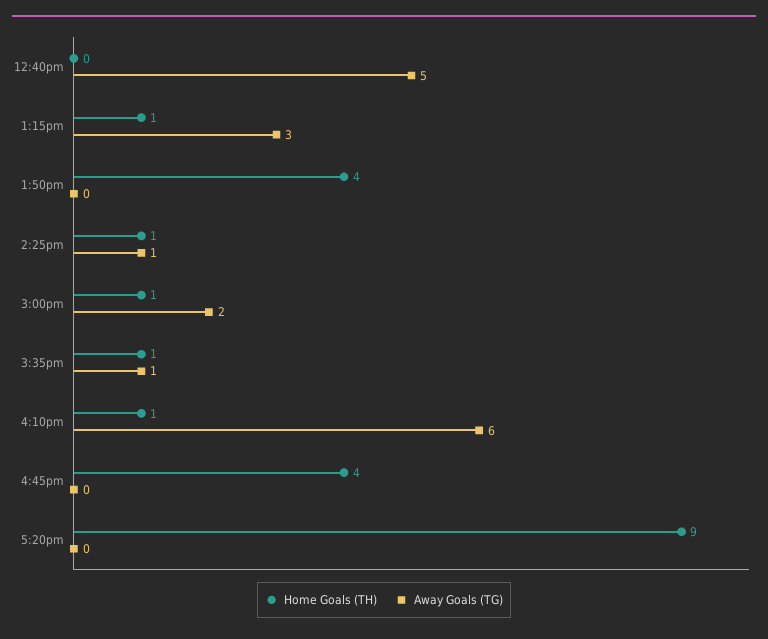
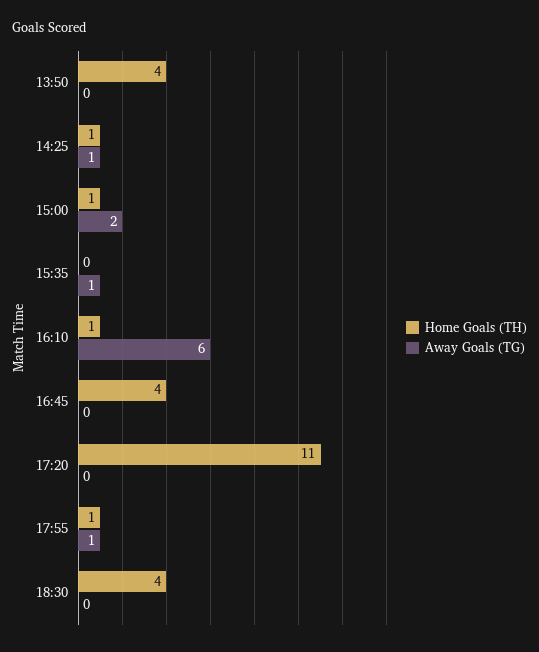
Home Goals (TH), 12:40pm: 0 -> none
Away Goals (TG), 12:40pm: 5 -> none
Home Goals (TH), 1:15pm: 1 -> none
Away Goals (TG), 1:15pm: 3 -> none
Home Goals (TH), 3:35pm: 1 -> 0
Home Goals (TH), 5:20pm: 9 -> 11
Home Goals (TH), 17:55: none -> 1
Away Goals (TG), 17:55: none -> 1
Home Goals (TH), 18:30: none -> 4
Away Goals (TG), 18:30: none -> 0

